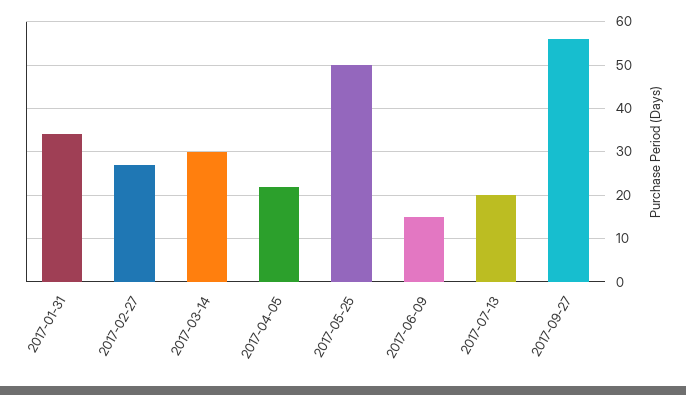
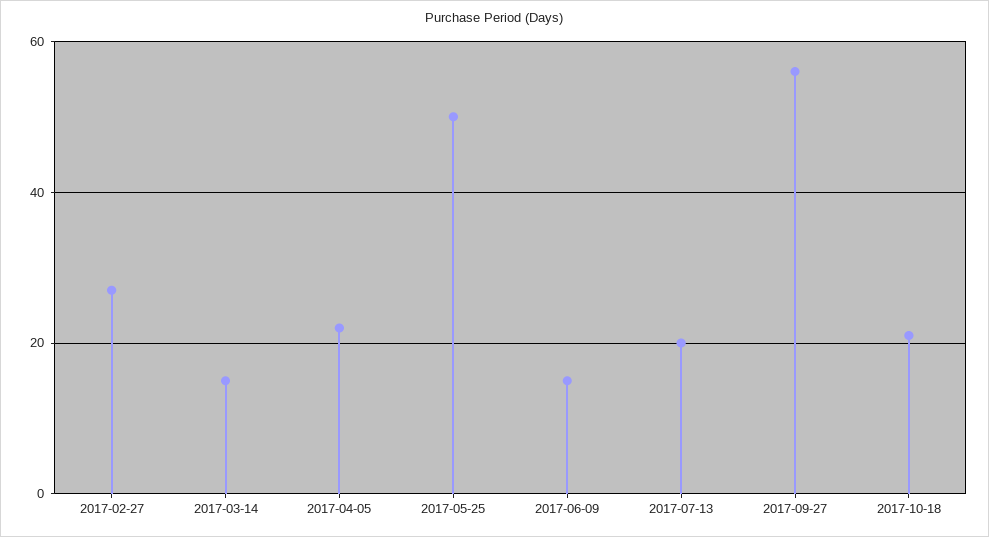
2017-01-31: 35 -> none
2017-03-14: 30 -> 15
2017-10-18: none -> 20

